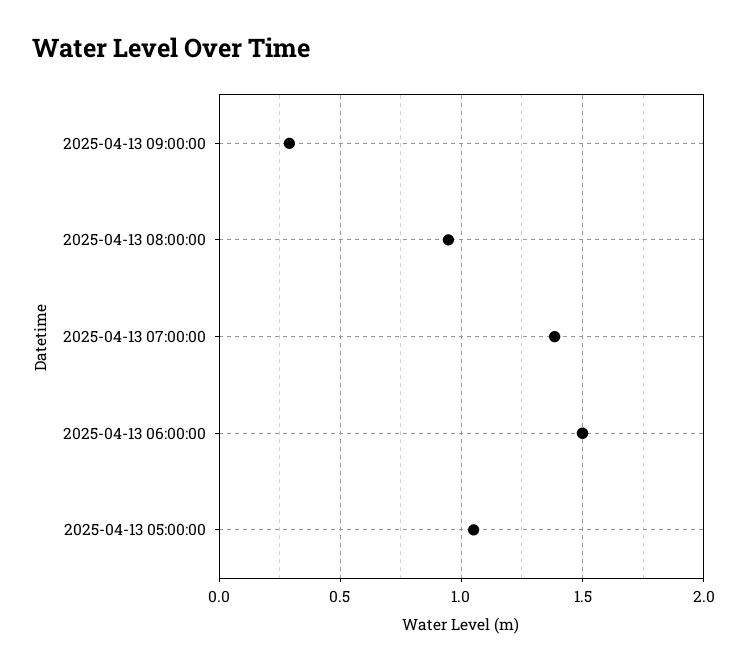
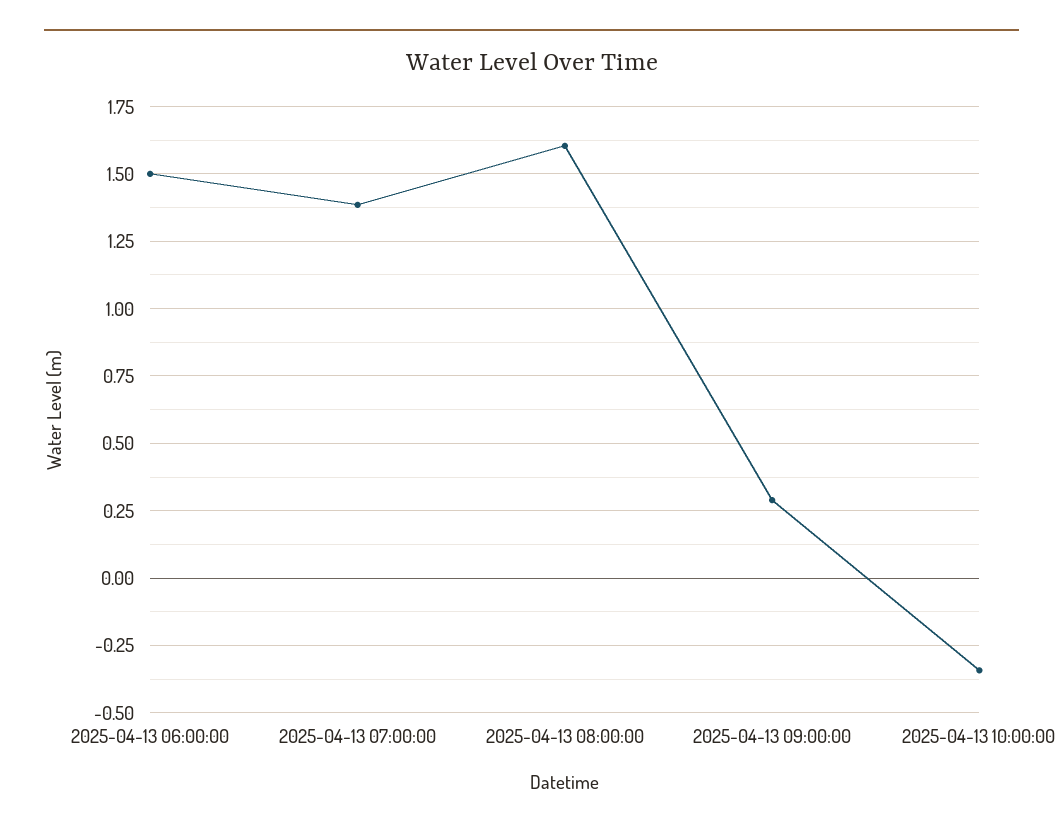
2025-04-13 08:00:00: 0.95 -> 1.6
2025-04-13 05:00:00: 1.05 -> none
2025-04-13 10:00:00: none -> -0.35

